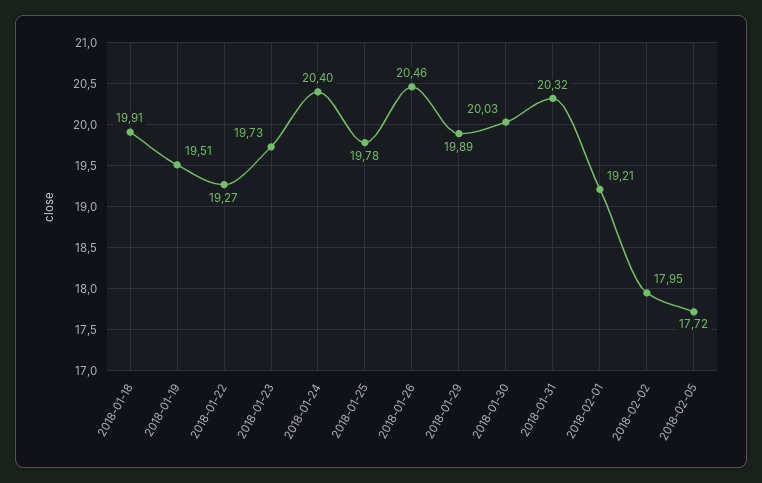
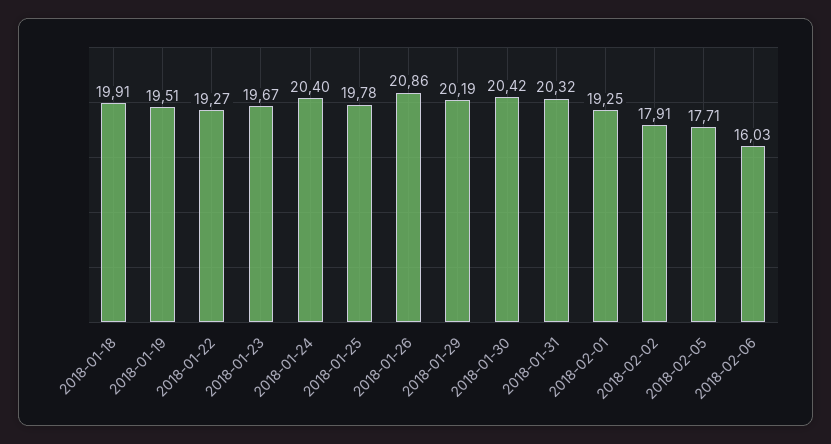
2018-01-23: 19.73 -> 19.67
2018-01-26: 20.46 -> 20.86
2018-01-29: 19.89 -> 20.19
2018-01-30: 20.03 -> 20.42
2018-02-01: 19.21 -> 19.25
2018-02-02: 17.95 -> 17.91
2018-02-05: 17.72 -> 17.71
2018-02-06: none -> 16.03

